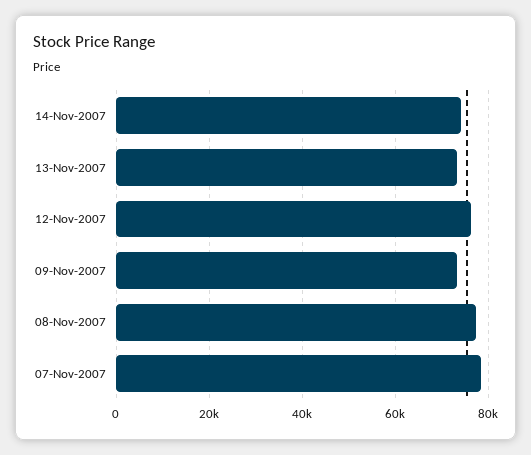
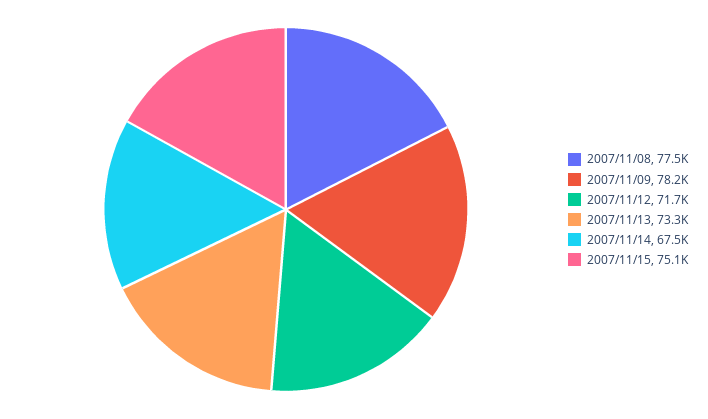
14-Nov-2007: 74000 -> 67500
12-Nov-2007: 76000 -> 71700
09-Nov-2007: 74000 -> 78200
07-Nov-2007: 78000 -> none
2007/11/15: none -> 75100

